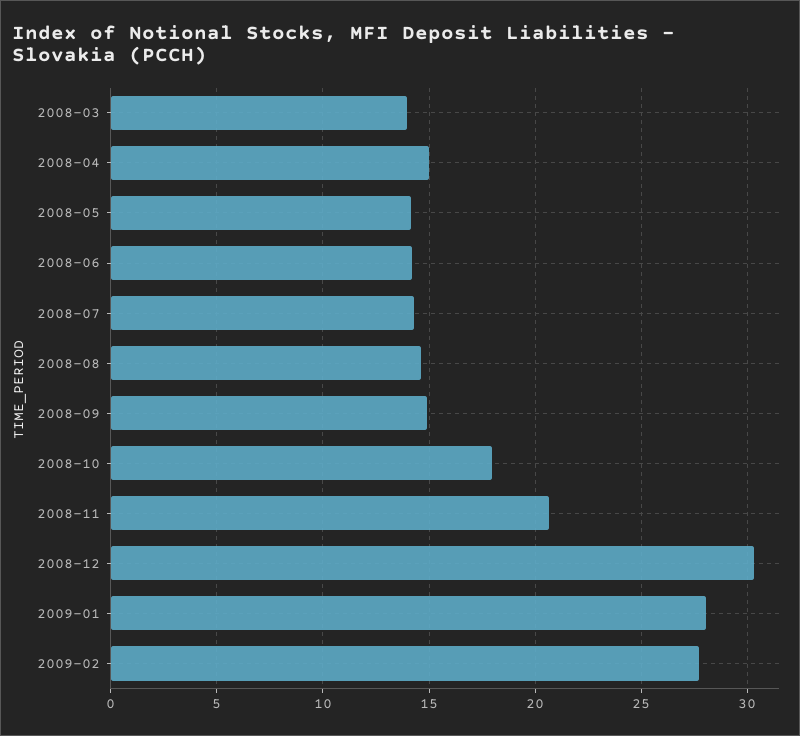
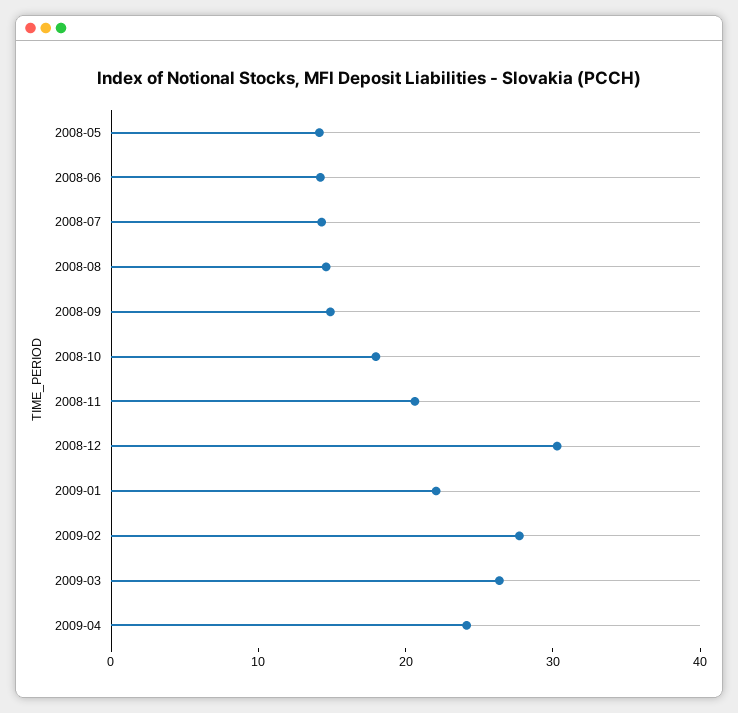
2008-03: 14 -> none
2008-04: 15 -> none
2009-01: 28 -> 22
2009-03: none -> 26
2009-04: none -> 24

